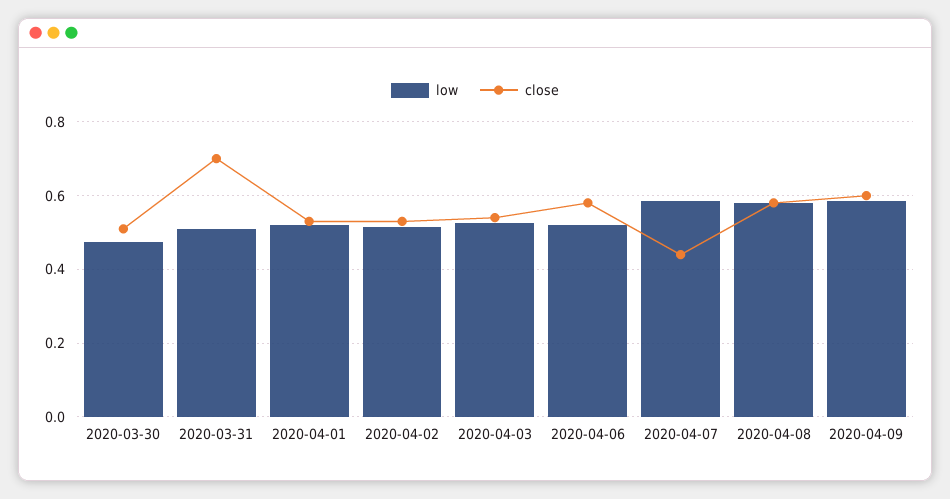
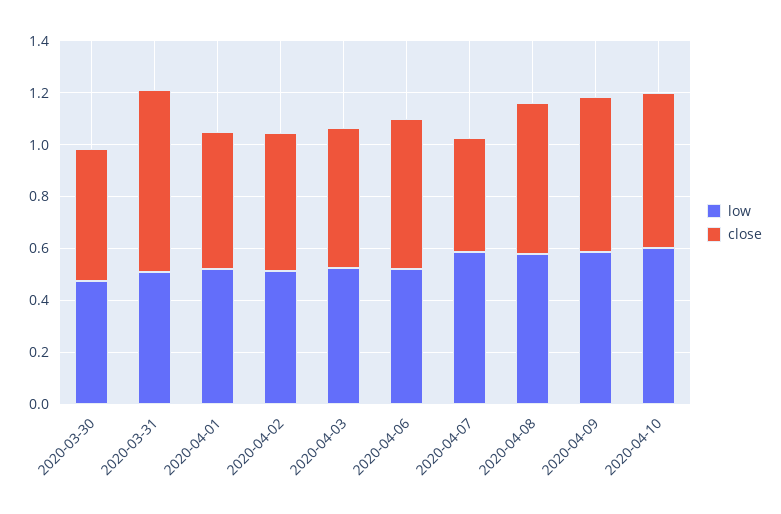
low, 2020-04-10: none -> 0.6
close, 2020-04-10: none -> 0.6

